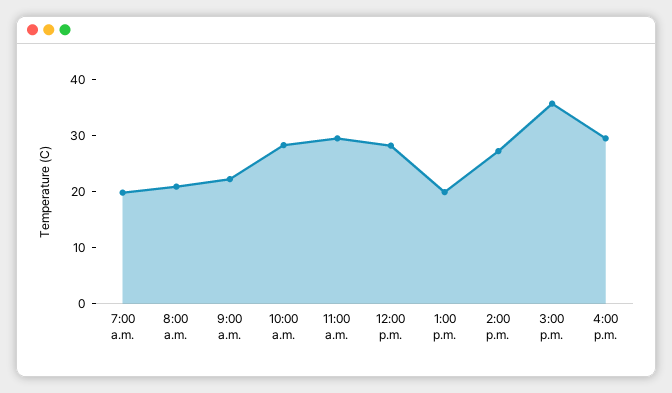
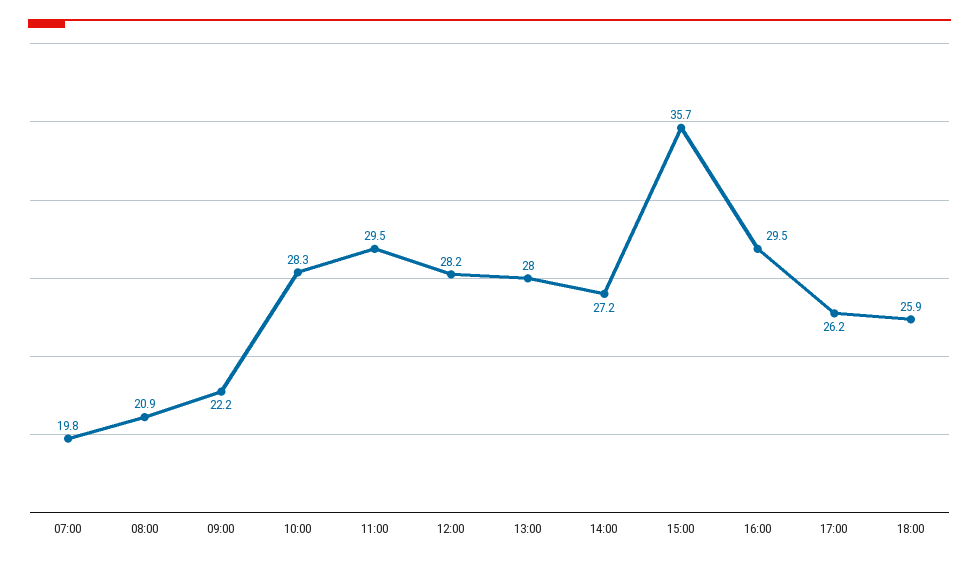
1:00 p.m.: 20 -> 28
17:00: none -> 26.2
18:00: none -> 25.9

